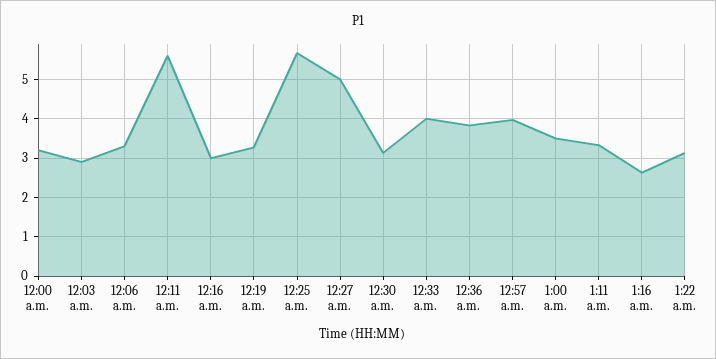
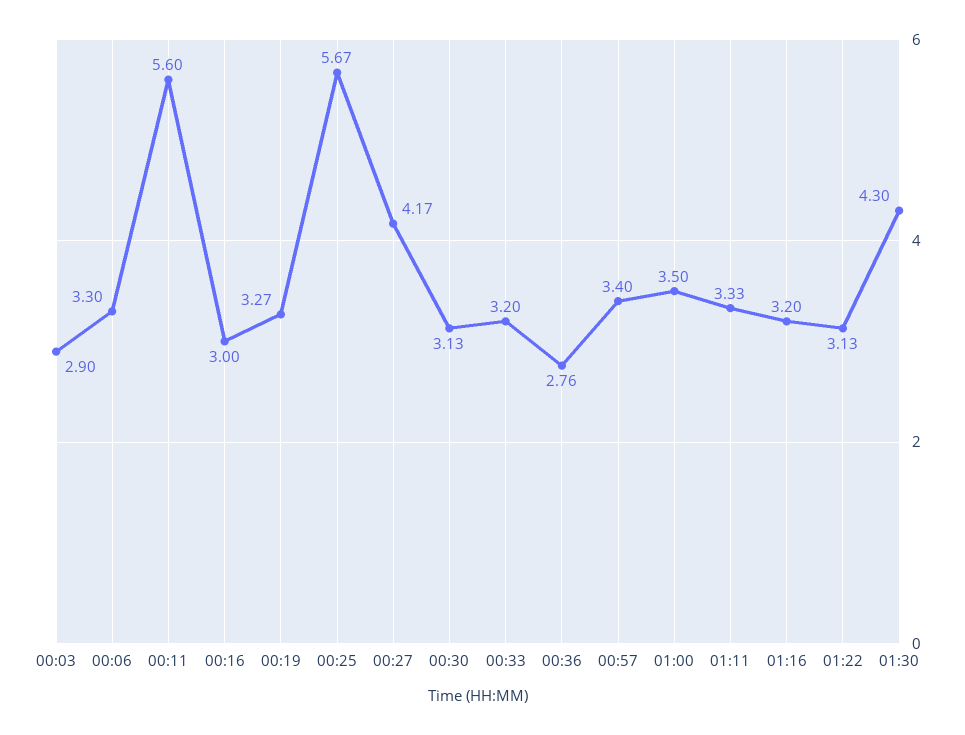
12:00 a.m.: 3.2 -> none
12:27 a.m.: 5 -> 4.17
12:33 a.m.: 4 -> 3.2
12:36 a.m.: 3.8 -> 2.76
12:57 a.m.: 4 -> 3.4
1:16 a.m.: 2.6 -> 3.2
01:30: none -> 4.3

